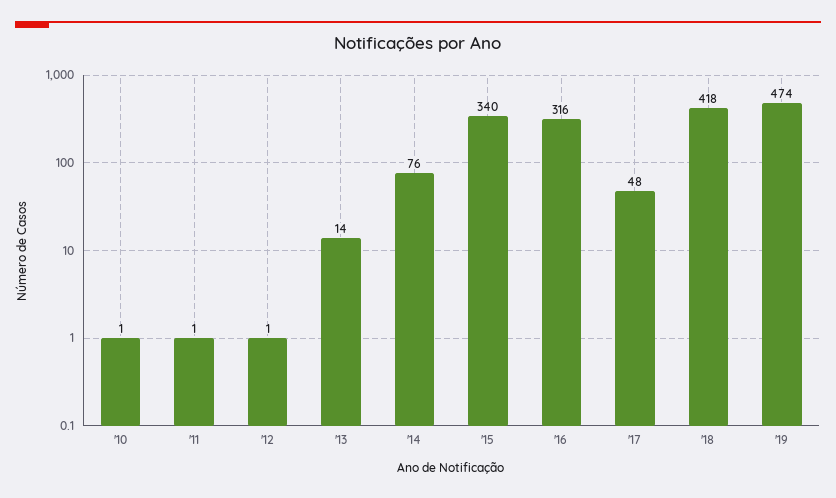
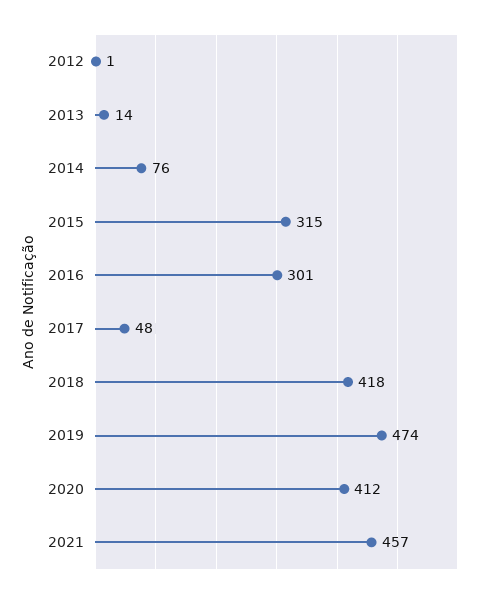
'10: 1 -> none
'11: 1 -> none
'15: 340 -> 315
'16: 316 -> 301
2020: none -> 412
2021: none -> 457

